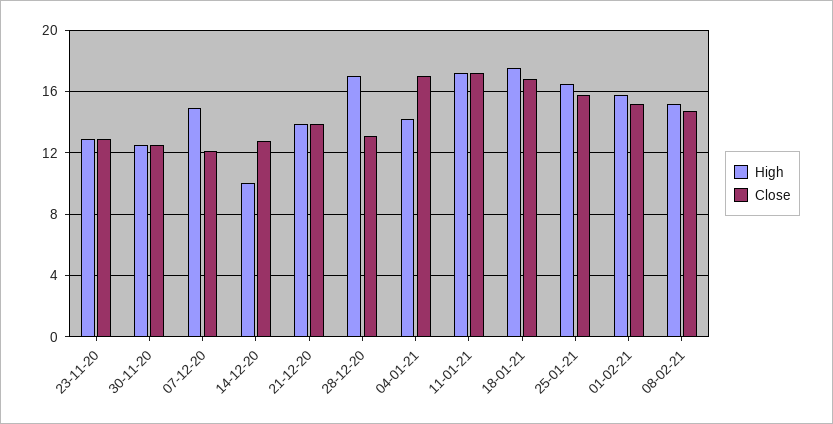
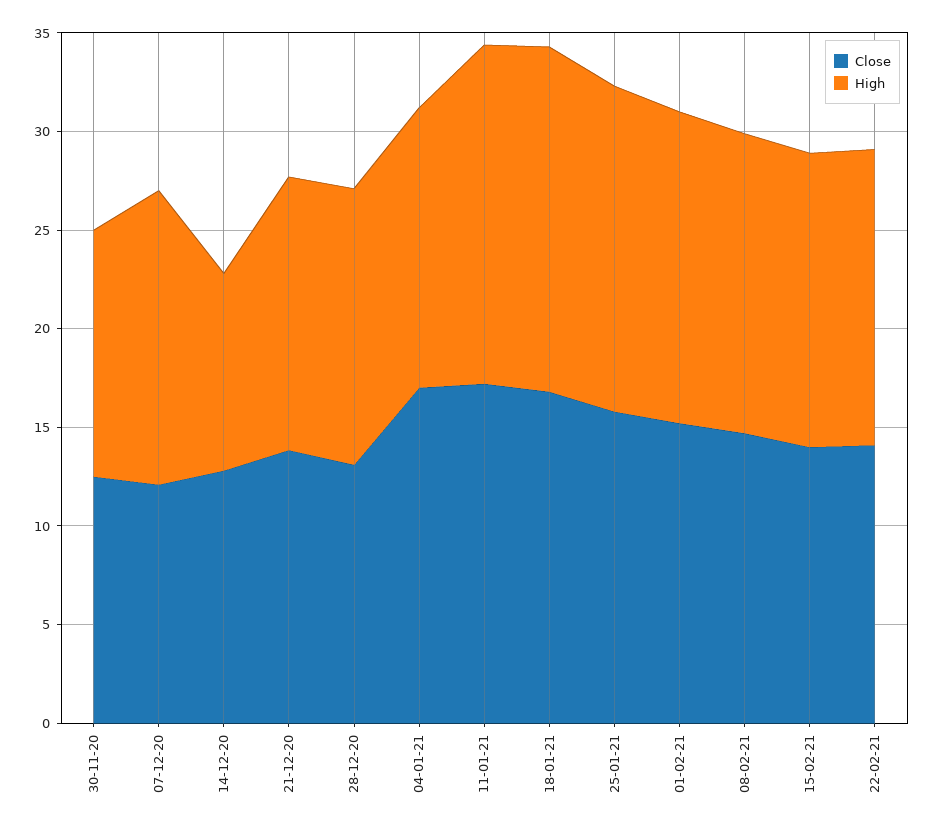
High, 23-11-20: 13 -> none
Close, 23-11-20: 13 -> none
High, 28-12-20: 17 -> 14
Close, 15-02-21: none -> 14
High, 15-02-21: none -> 15
Close, 22-02-21: none -> 14
High, 22-02-21: none -> 15

